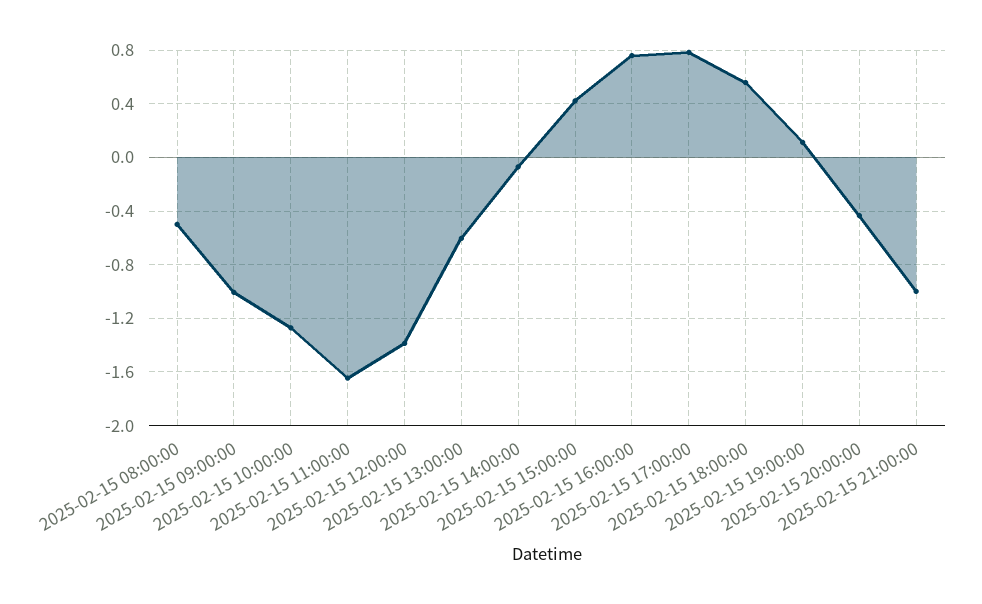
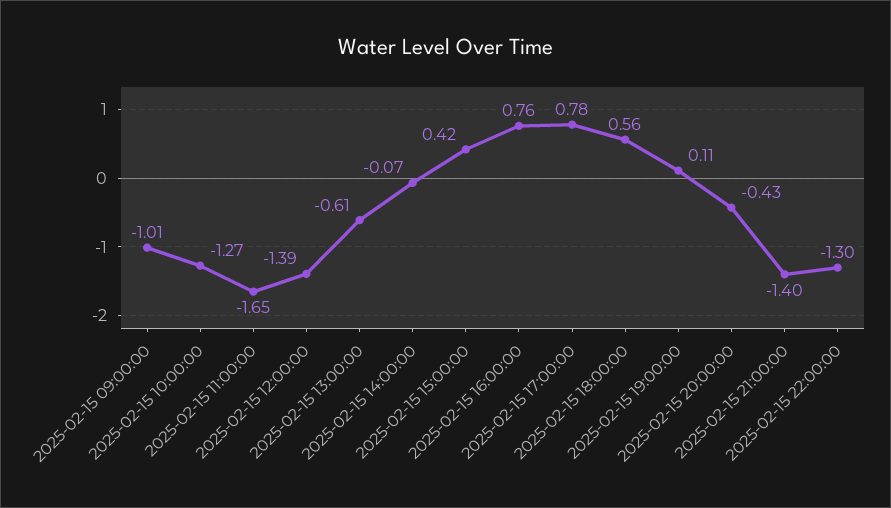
2025-02-15 08:00:00: -0.5 -> none
2025-02-15 21:00:00: -1 -> -1.4
2025-02-15 22:00:00: none -> -1.3

